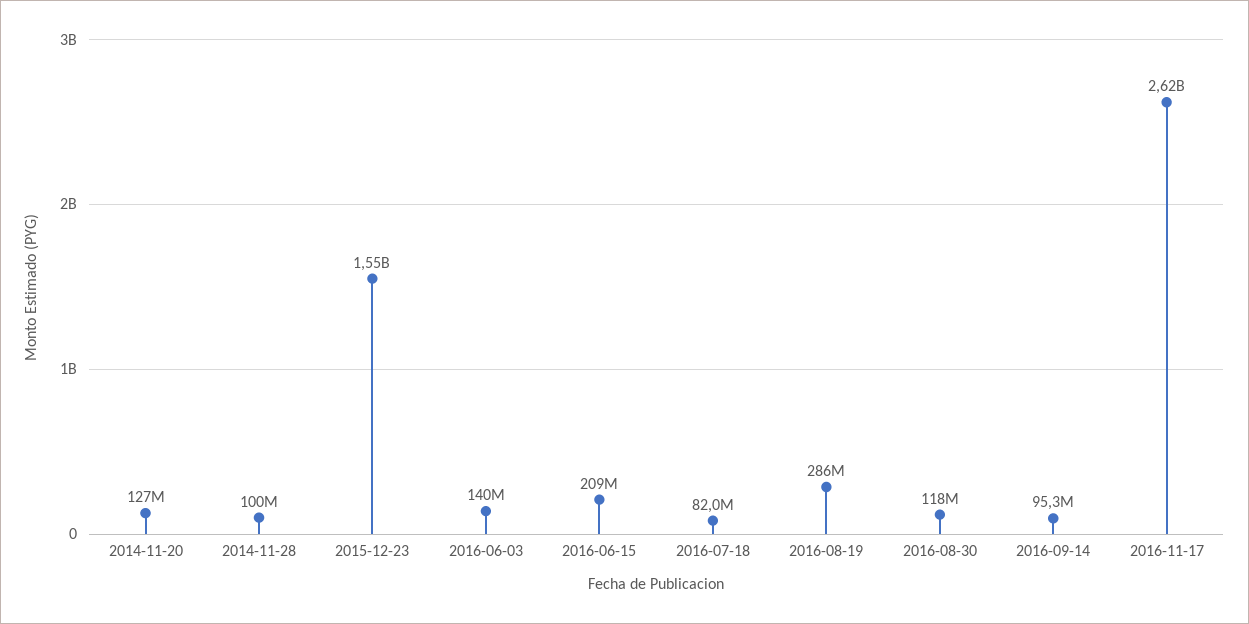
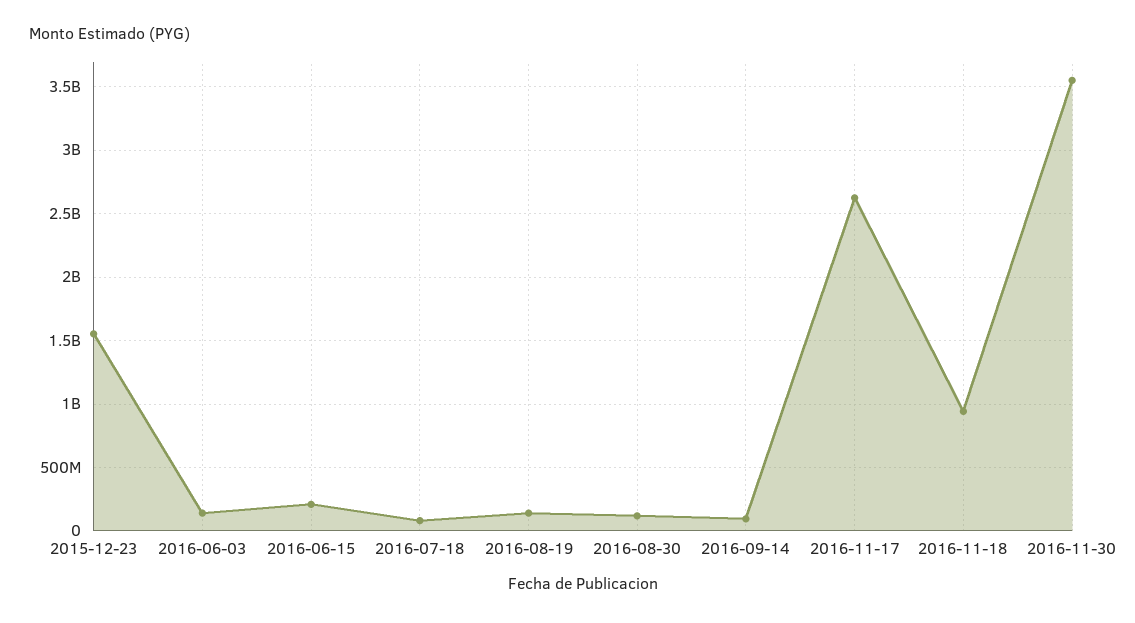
2014-11-20: 127000000 -> none
2014-11-28: 100000000 -> none
2016-08-19: 286000000 -> 150000000
2016-11-18: none -> 950000000
2016-11-30: none -> 3550000000

